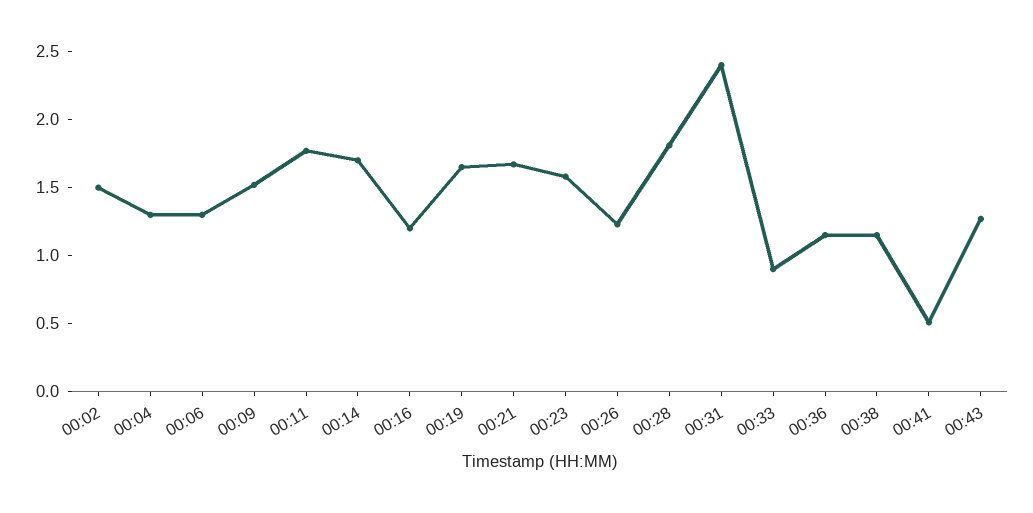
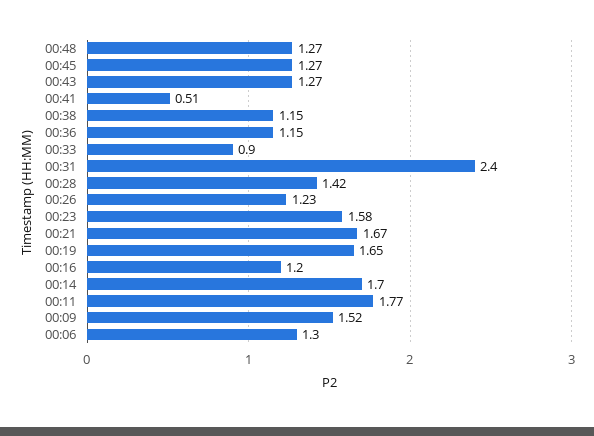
00:02: 1.5 -> none
00:04: 1.3 -> none
00:28: 1.8 -> 1.42
00:48: none -> 1.27
00:45: none -> 1.27

